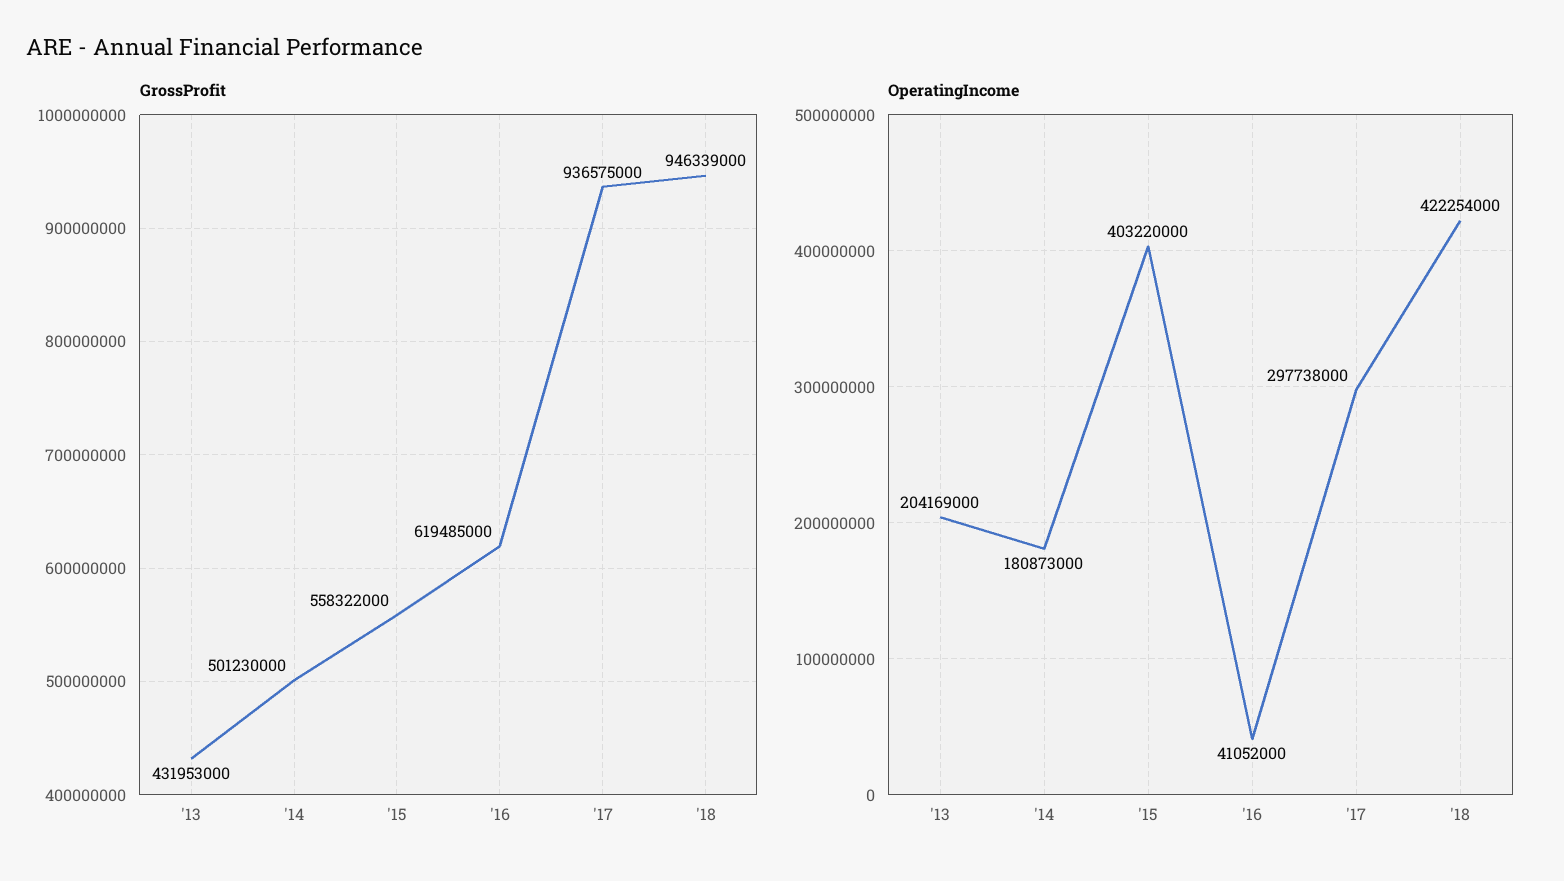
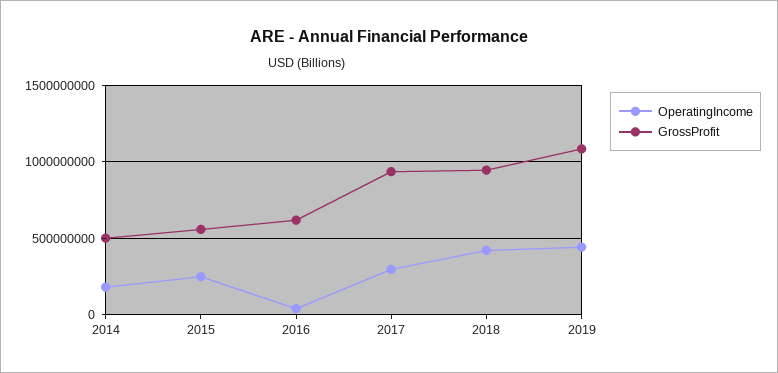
GrossProfit, '13: 431953000 -> none
OperatingIncome, '13: 204169000 -> none
OperatingIncome, '15: 403220000 -> 250000000
OperatingIncome, 2019: none -> 450000000
GrossProfit, 2019: none -> 1100000000

